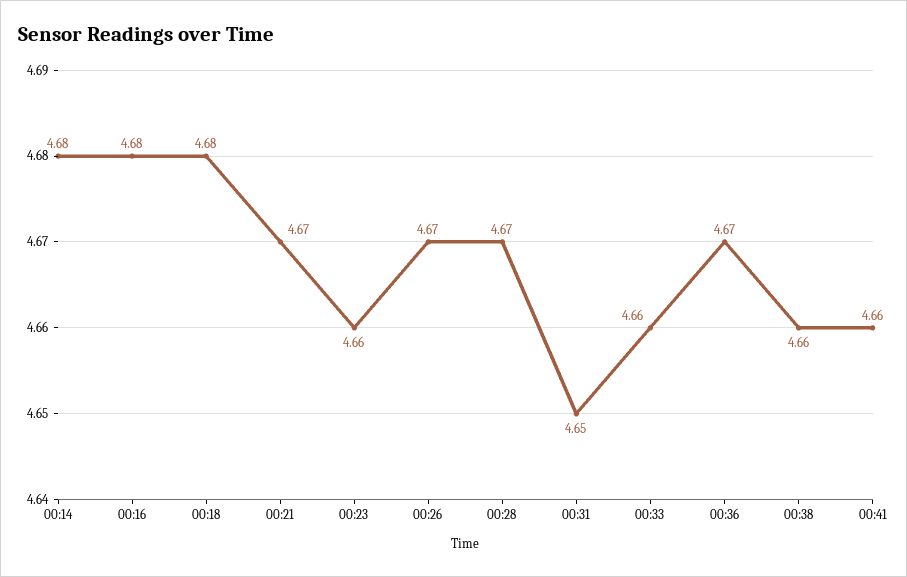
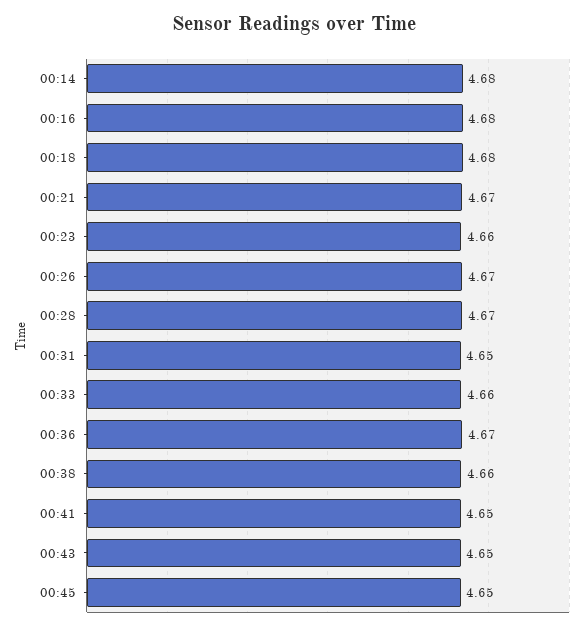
00:41: 4.66 -> 4.65
00:43: none -> 4.65
00:45: none -> 4.65

